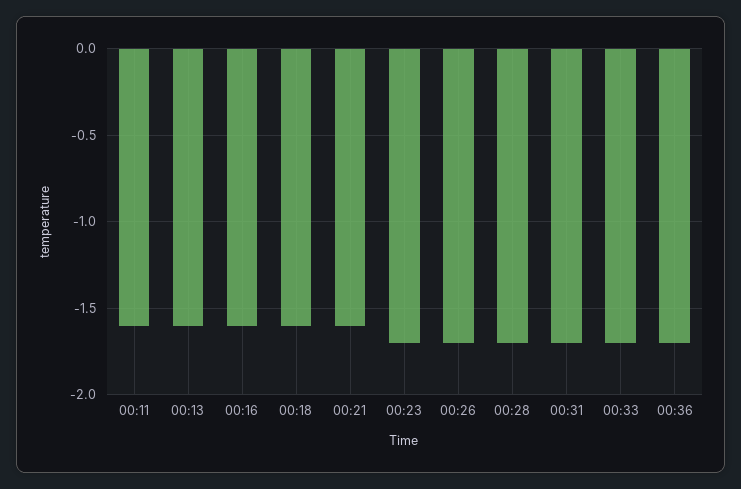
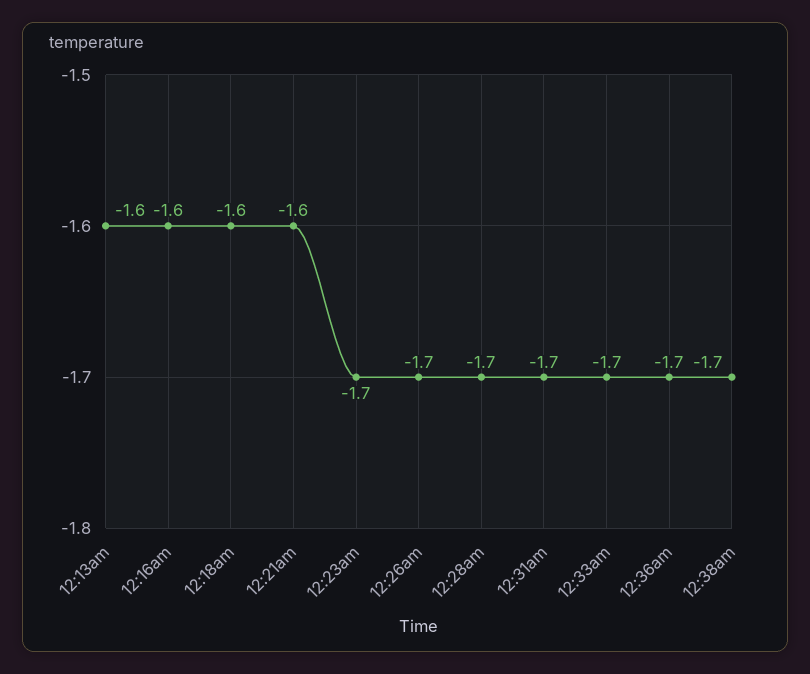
00:11: -1.6 -> none
12:38am: none -> -1.7

